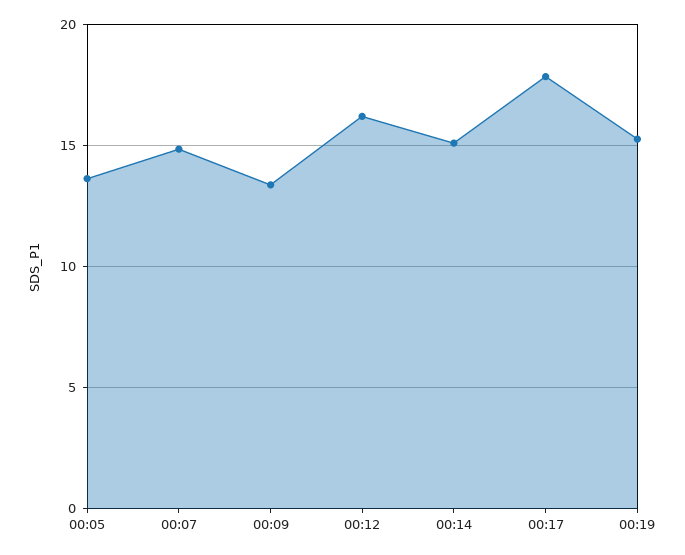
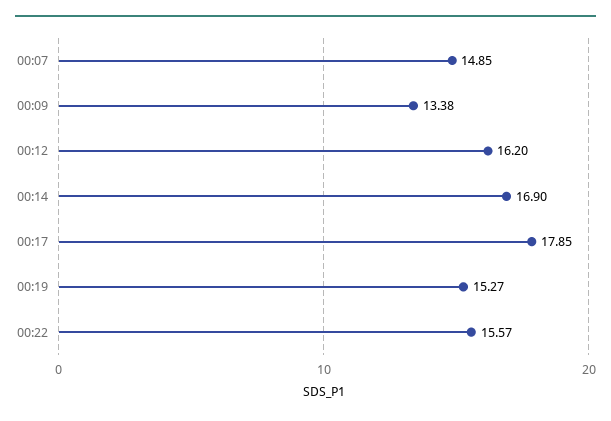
00:05: 13.5 -> none
00:14: 15 -> 16.9
00:22: none -> 15.57

